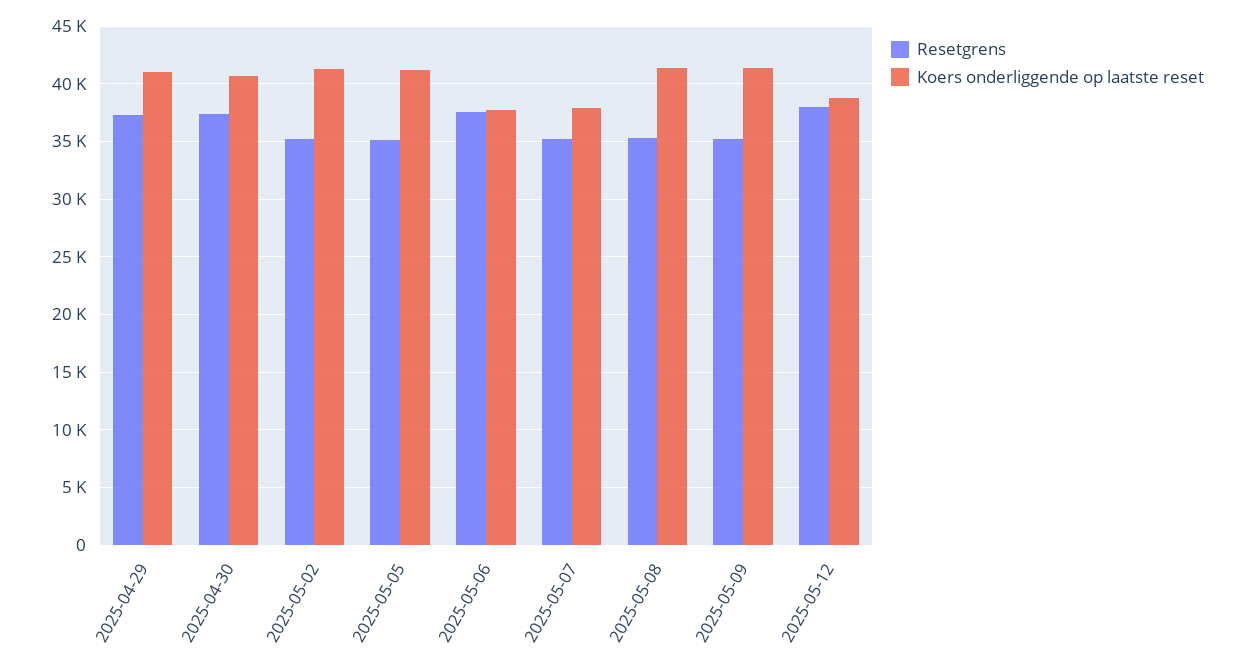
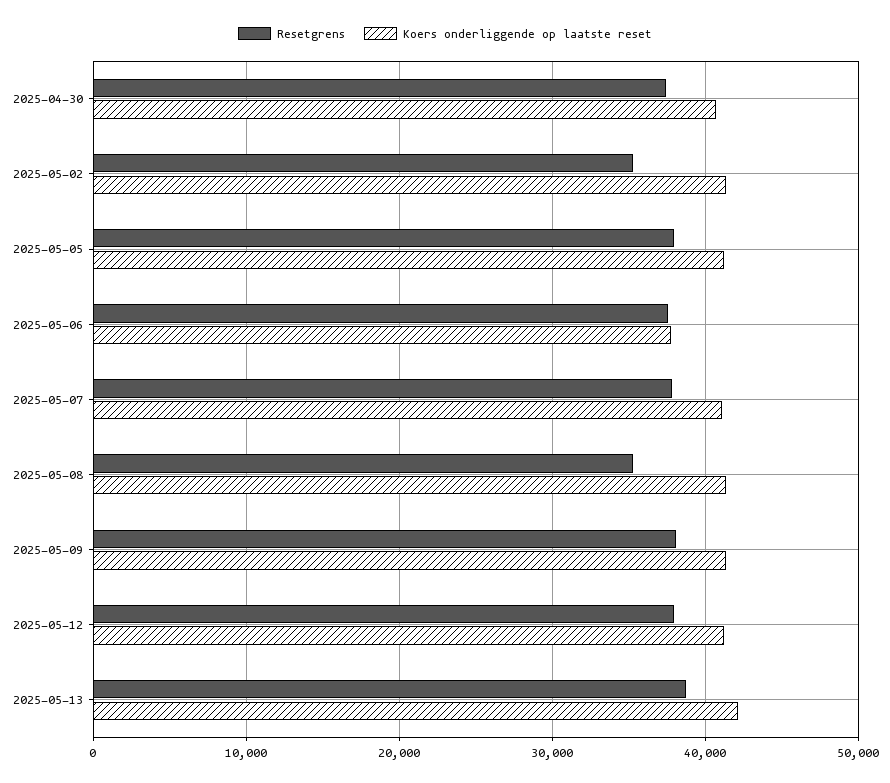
Resetgrens, 2025-04-29: 37000 -> none
Koers onderliggende op laatste reset, 2025-04-29: 41000 -> none
Resetgrens, 2025-05-05: 35000 -> 38000
Resetgrens, 2025-05-07: 35000 -> 38000
Koers onderliggende op laatste reset, 2025-05-07: 38000 -> 41000
Resetgrens, 2025-05-09: 35000 -> 38000
Koers onderliggende op laatste reset, 2025-05-12: 39000 -> 41000
Resetgrens, 2025-05-13: none -> 39000
Koers onderliggende op laatste reset, 2025-05-13: none -> 42000

